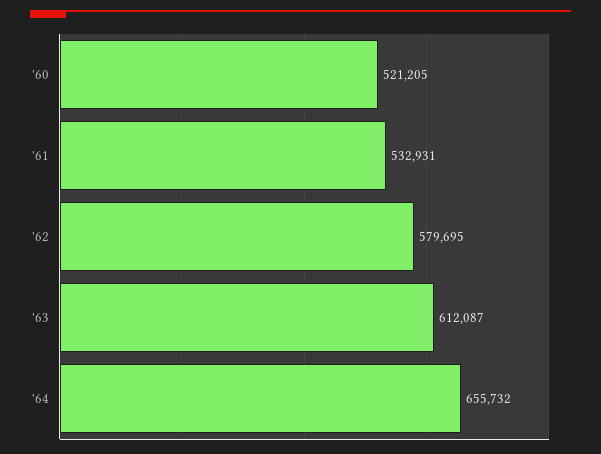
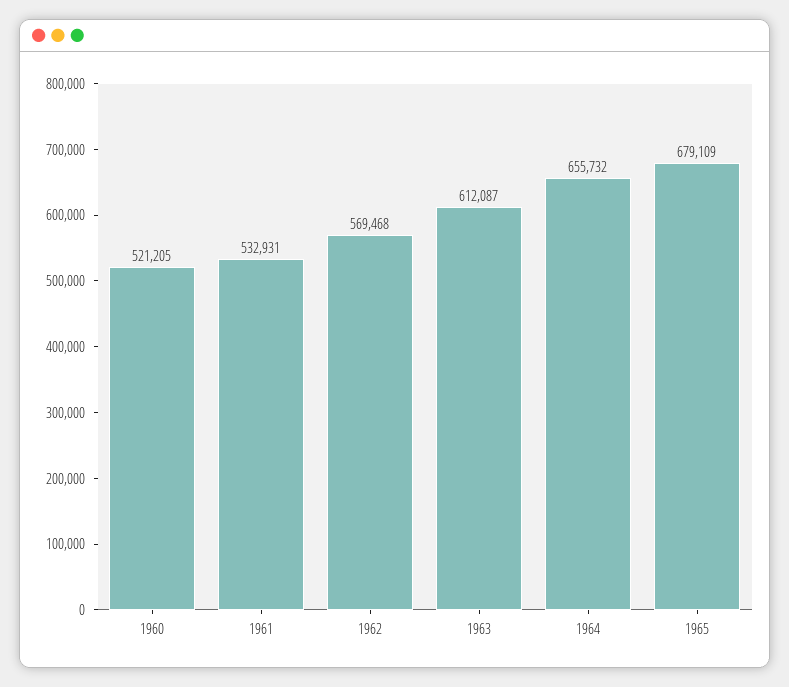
'62: 579695 -> 569468
1965: none -> 679109

